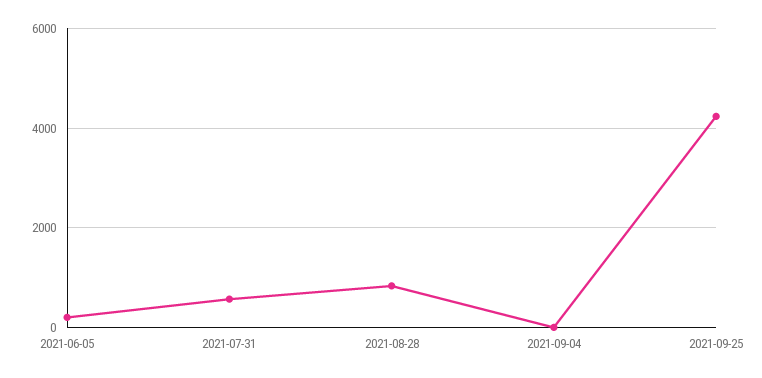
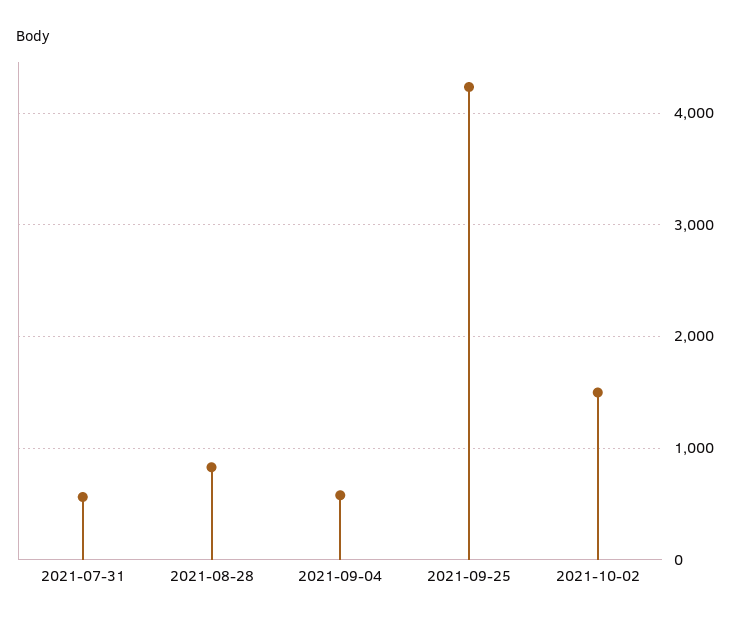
2021-06-05: 200 -> none
2021-09-04: 0 -> 600
2021-10-02: none -> 1500

